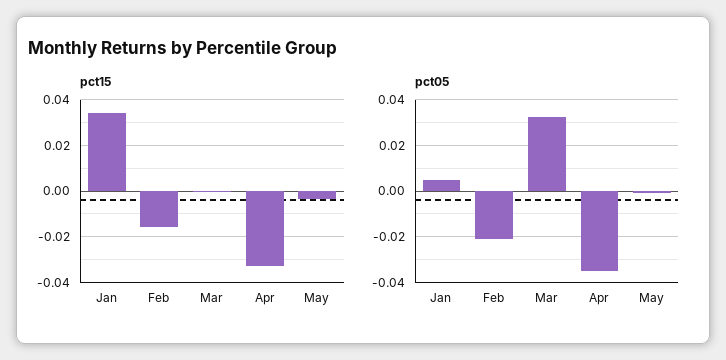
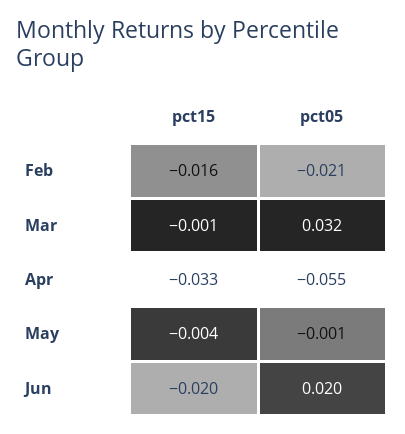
pct15, Jan: 0.035 -> none
pct05, Jan: 0.005 -> none
pct05, Apr: -0.035 -> -0.055
pct15, Jun: none -> -0.02
pct05, Jun: none -> 0.02

